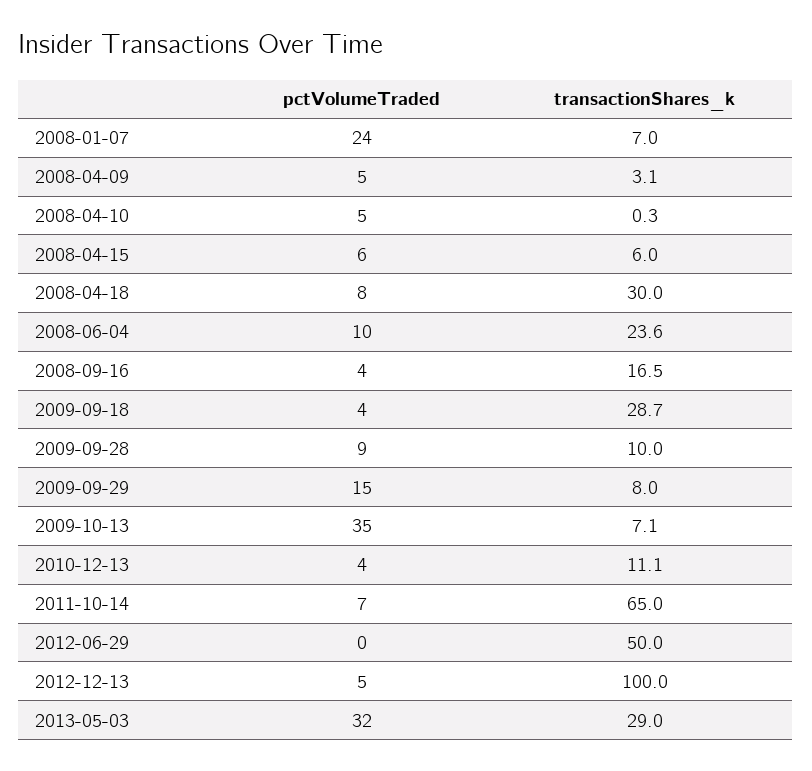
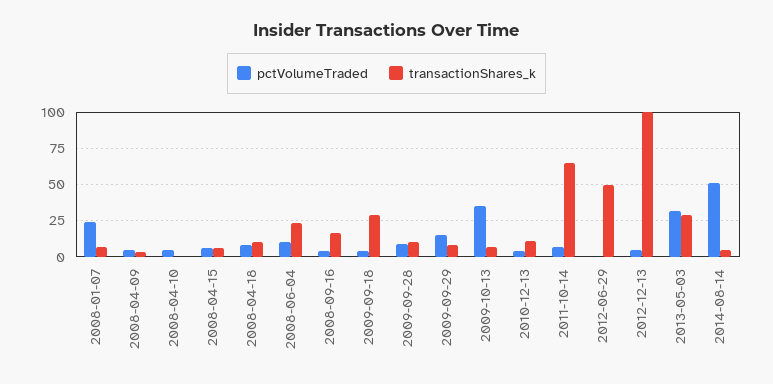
transactionShares_k, 2008-04-18: 30 -> 10
pctVolumeTraded, 2014-08-14: none -> 50
transactionShares_k, 2014-08-14: none -> 5

